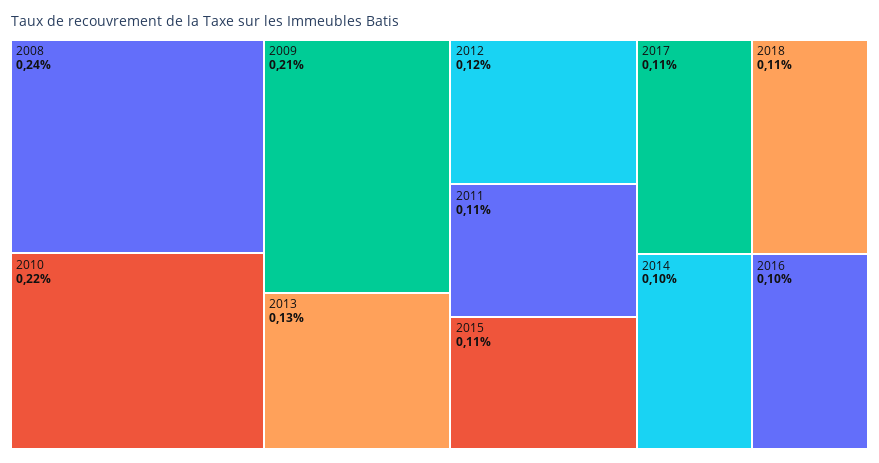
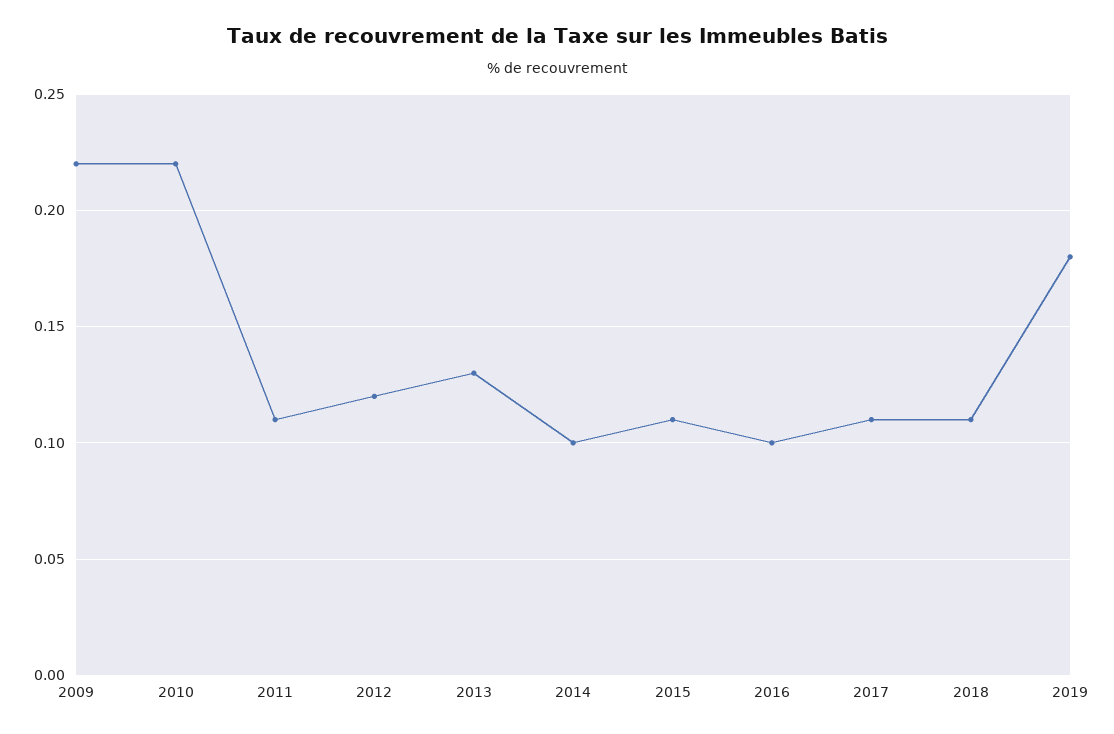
2008: 0.24 -> none
2009: 0.21 -> 0.22
2019: none -> 0.18

